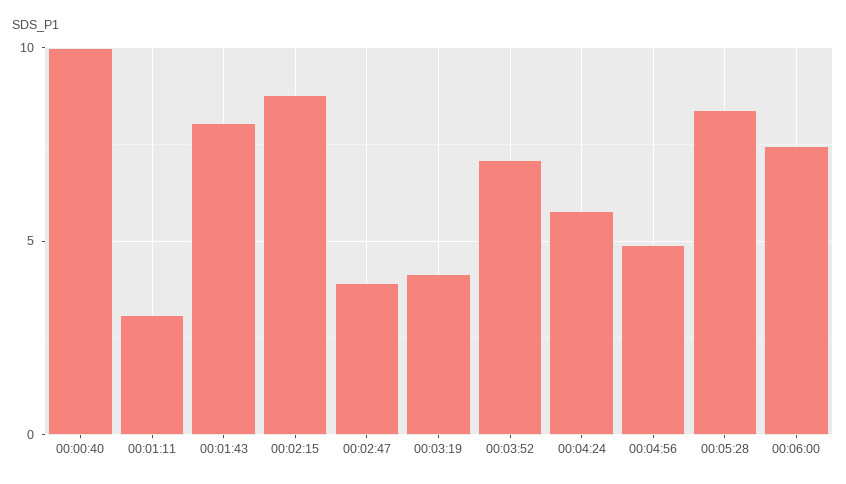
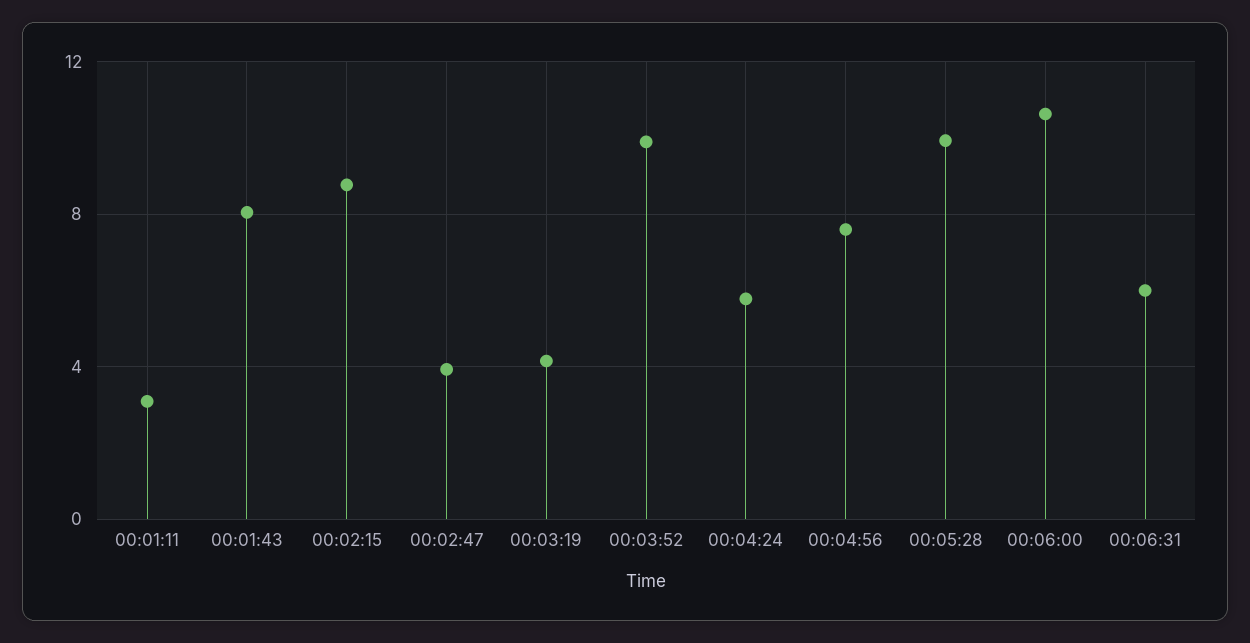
00:00:40: 10 -> none
00:03:52: 7 -> 10
00:04:56: 5 -> 7.5
00:05:28: 8.5 -> 10
00:06:00: 7.5 -> 10.5
00:06:31: none -> 6

